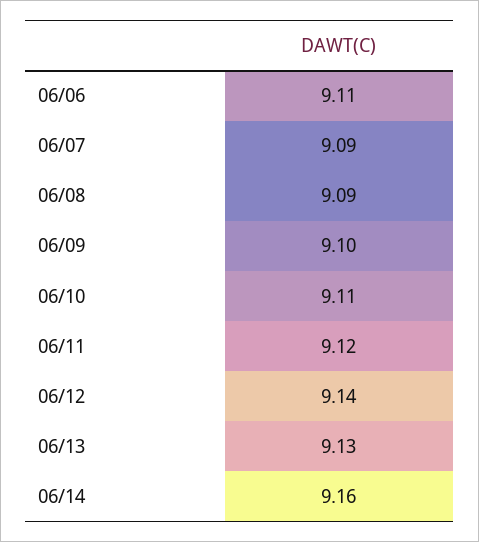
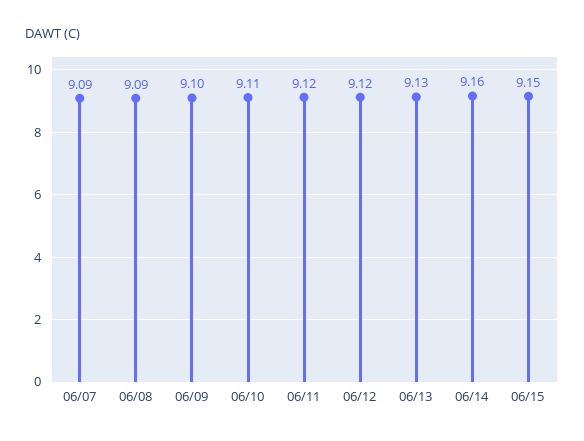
06/06: 9.11 -> none
06/12: 9.14 -> 9.12
06/15: none -> 9.15

